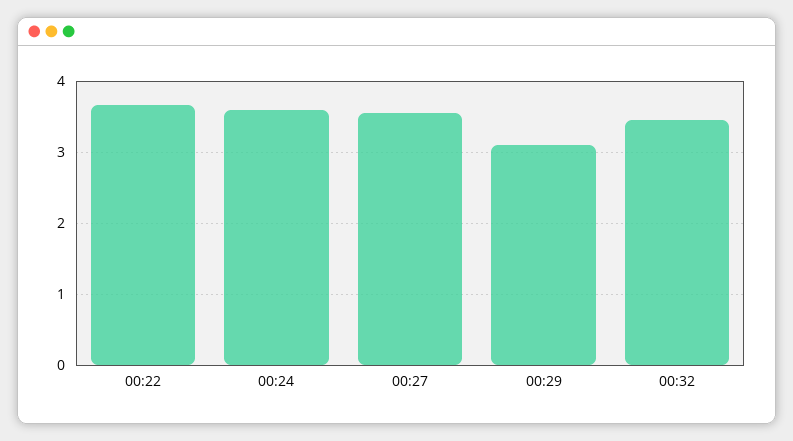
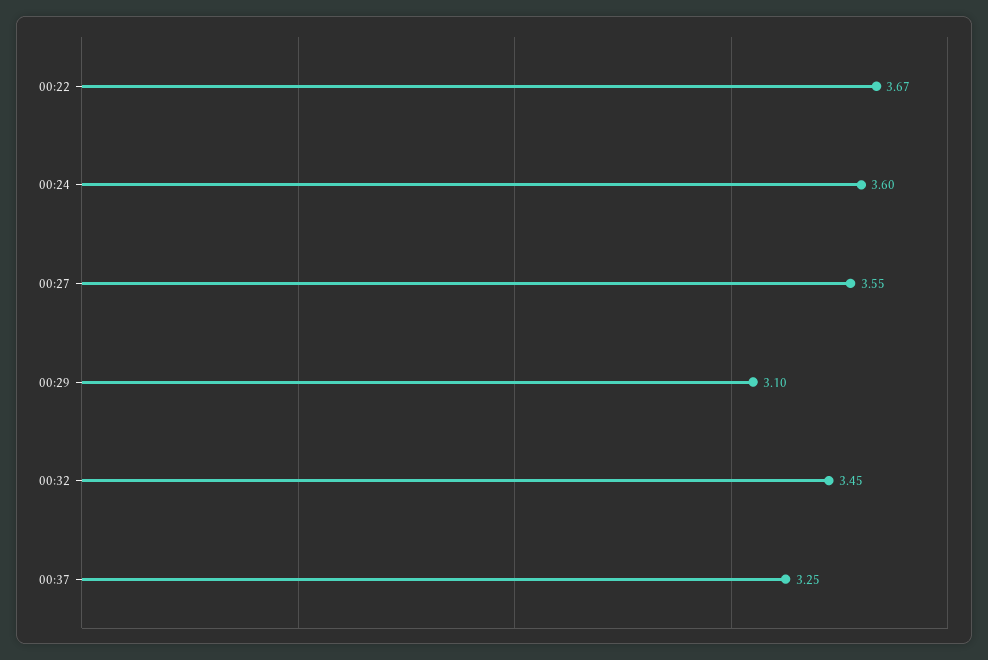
00:37: none -> 3.25

